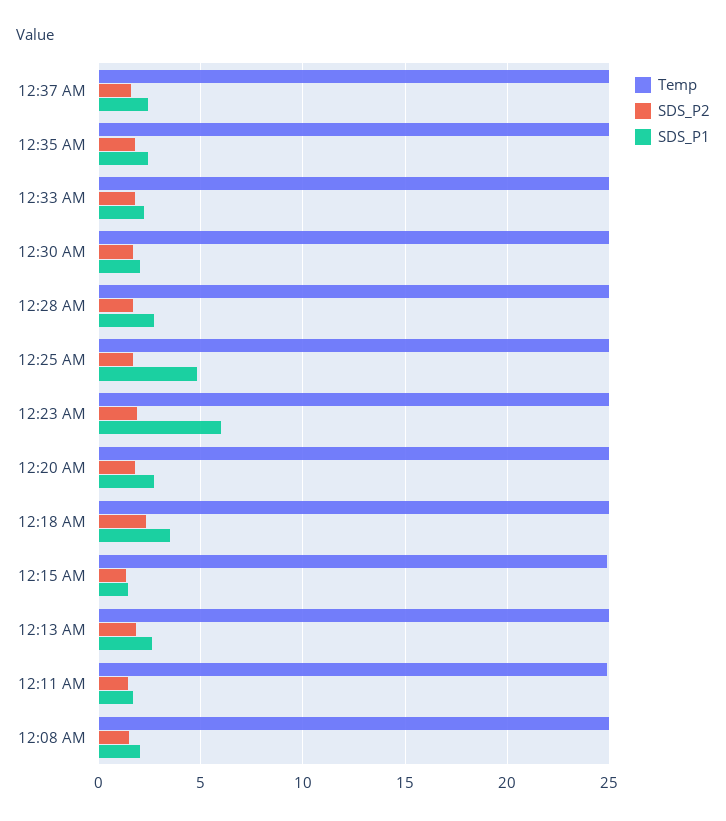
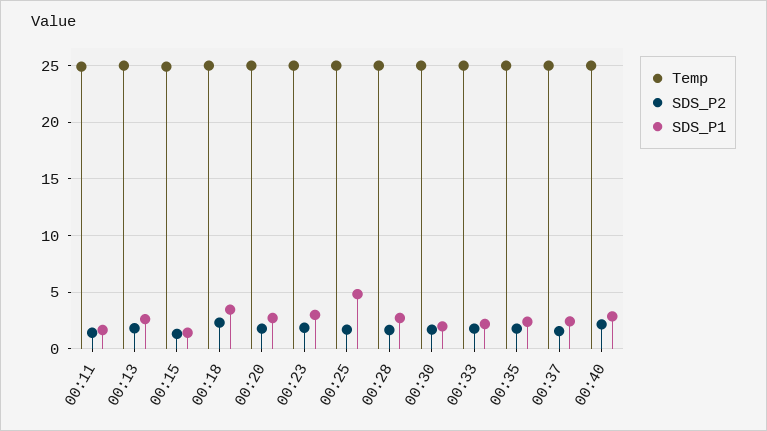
SDS_P1, 12:23 AM: 6 -> 3
Temp, 12:08 AM: 25 -> none
SDS_P2, 12:08 AM: 1.5 -> none
SDS_P1, 12:08 AM: 2 -> none
Temp, 00:40: none -> 25
SDS_P2, 00:40: none -> 2
SDS_P1, 00:40: none -> 3

